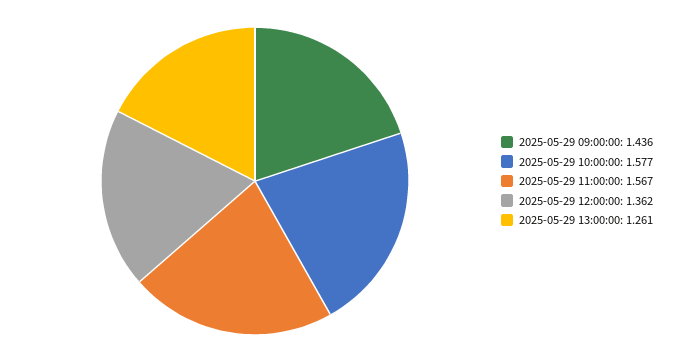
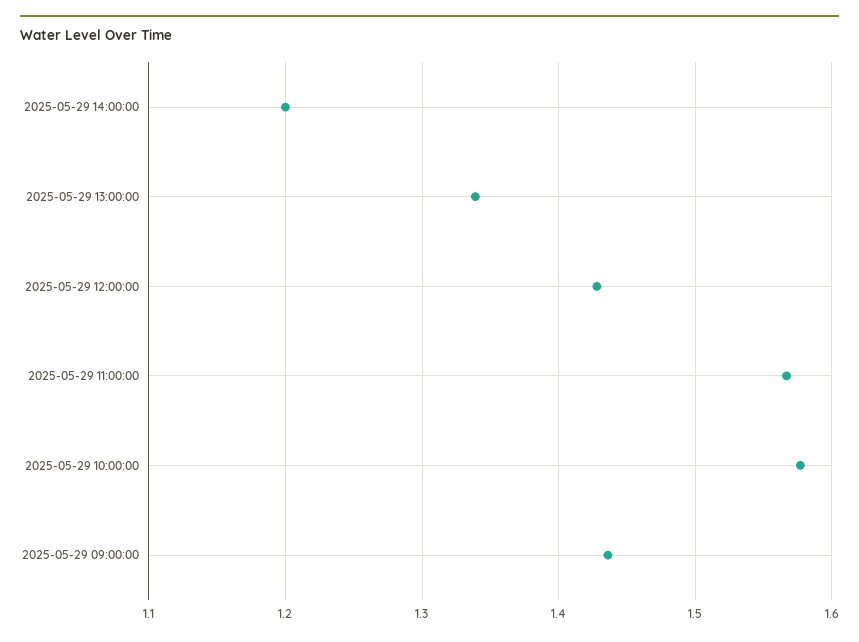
2025-05-29 12:00:00: 1.362 -> 1.43
2025-05-29 13:00:00: 1.261 -> 1.34
2025-05-29 14:00:00: none -> 1.2

